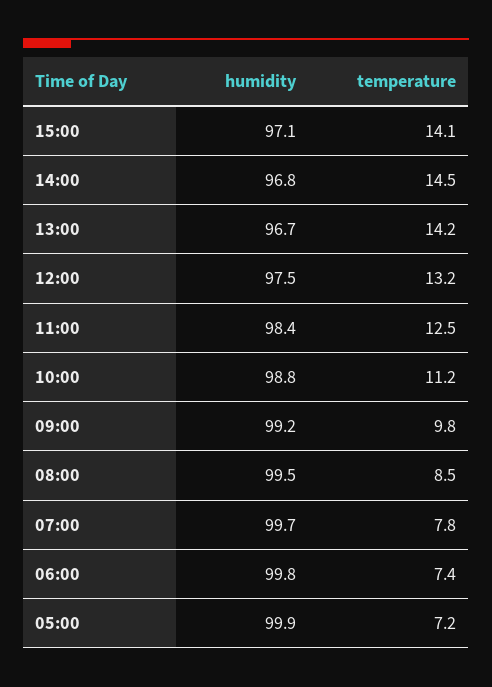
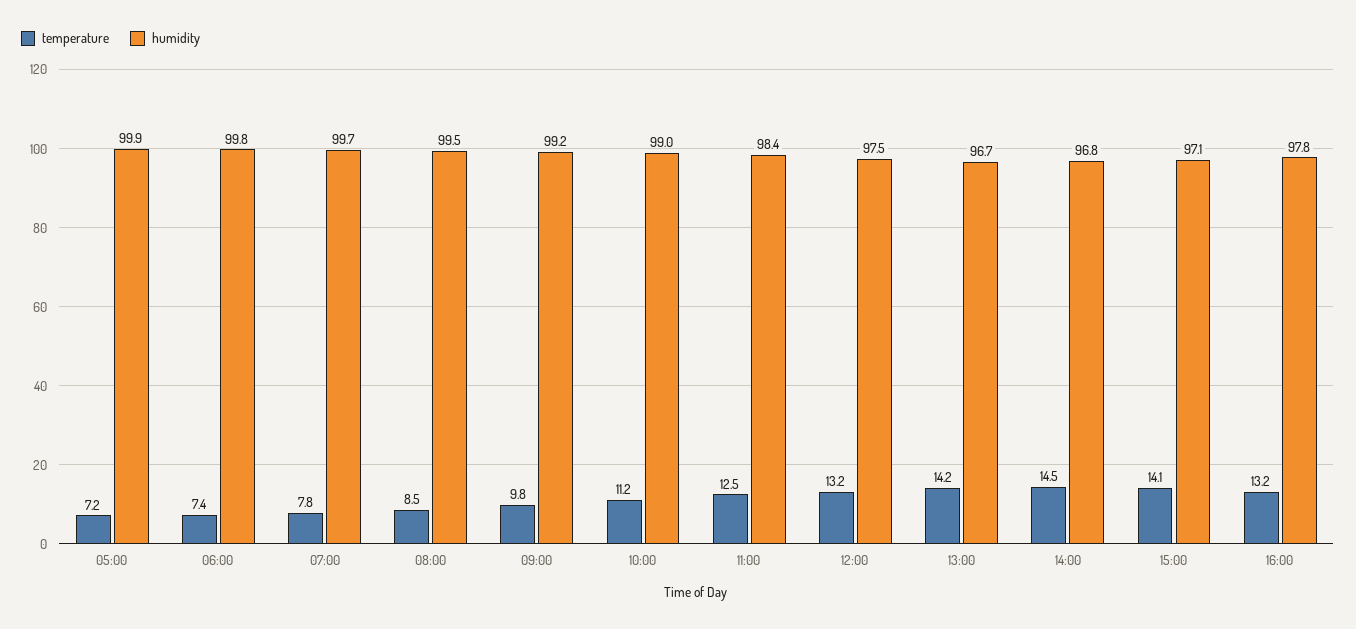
humidity, 10:00: 98.8 -> 99
temperature, 16:00: none -> 13.2
humidity, 16:00: none -> 97.8

